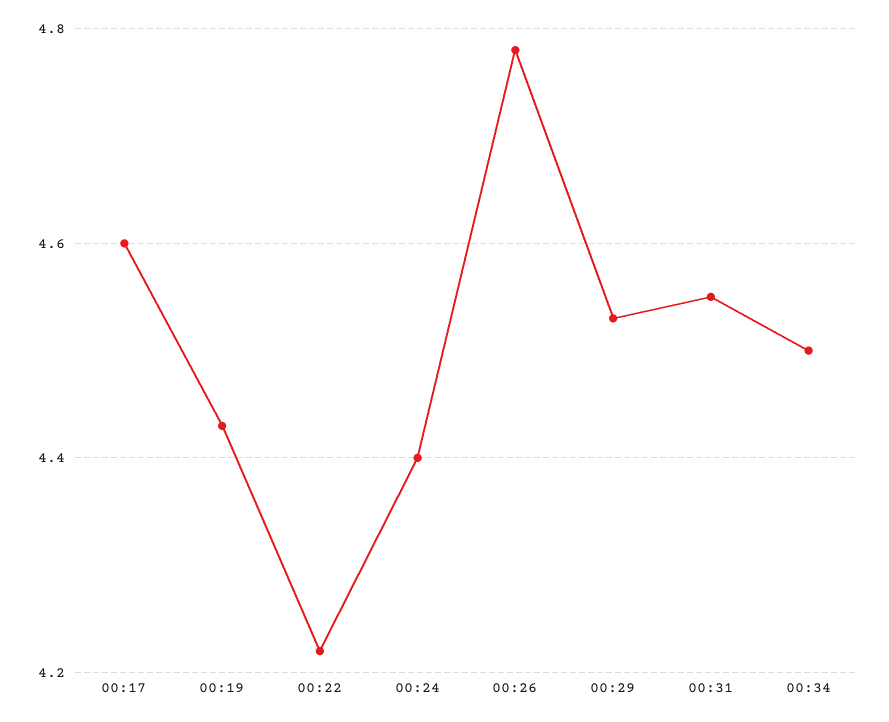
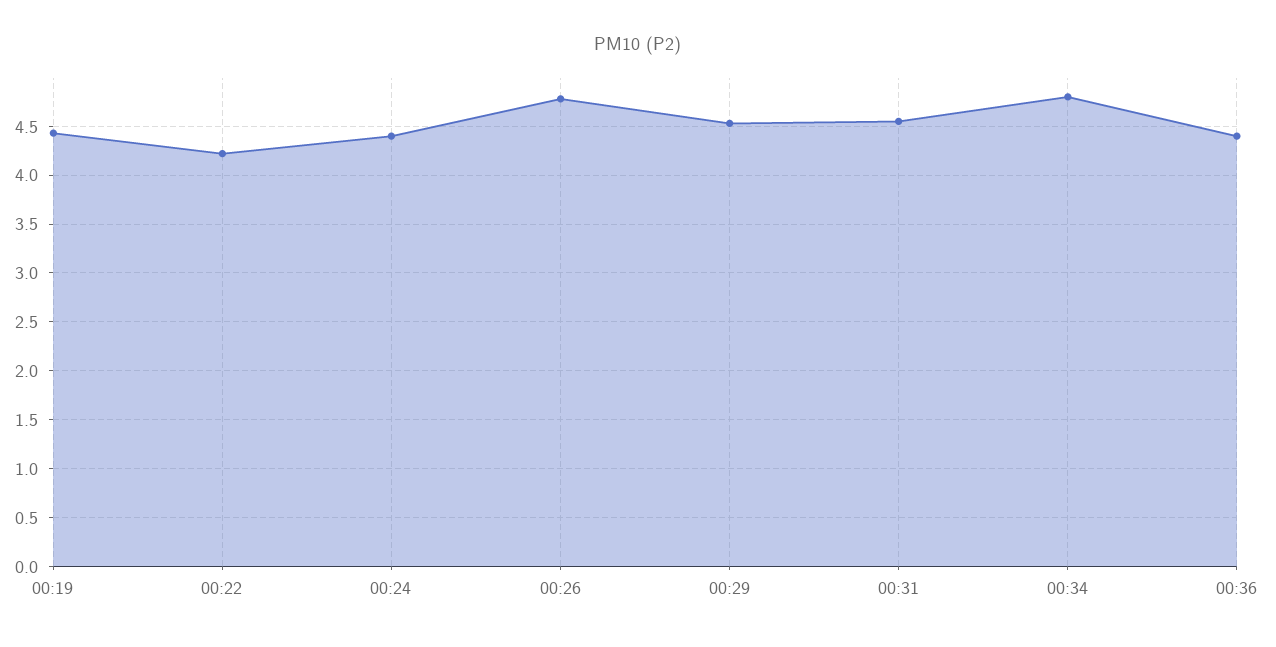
00:17: 4.6 -> none
00:34: 4.5 -> 4.8
00:36: none -> 4.4

